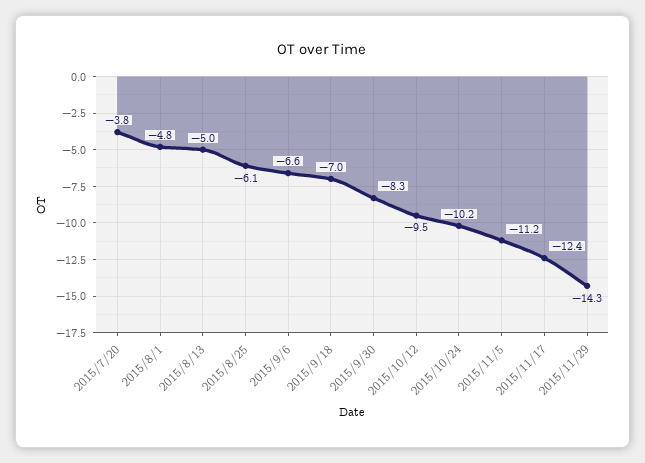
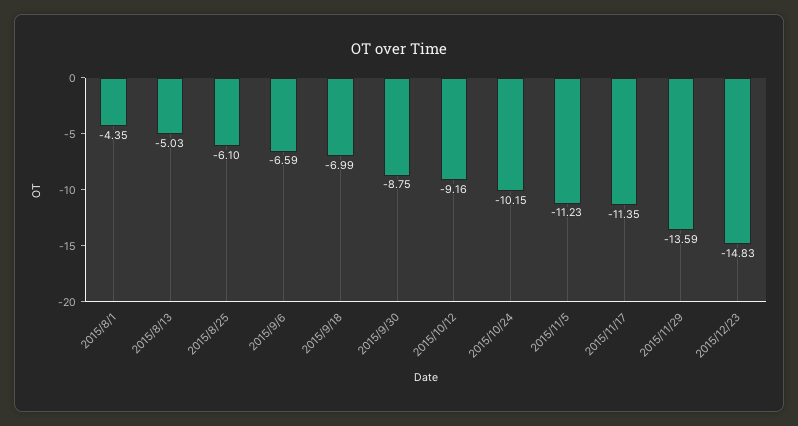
2015/7/20: -3.8 -> none
2015/8/1: -4.8 -> -4.35
2015/9/30: -8.3 -> -8.75
2015/10/12: -9.5 -> -9.16
2015/11/17: -12.4 -> -11.35
2015/11/29: -14.3 -> -13.59
2015/12/23: none -> -14.83

